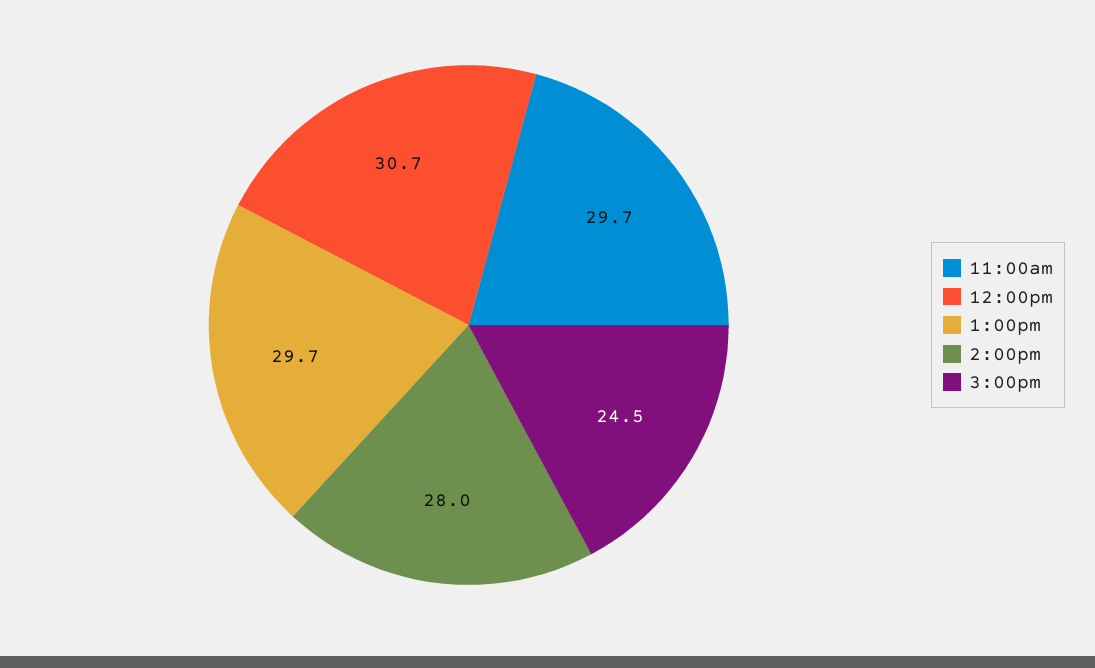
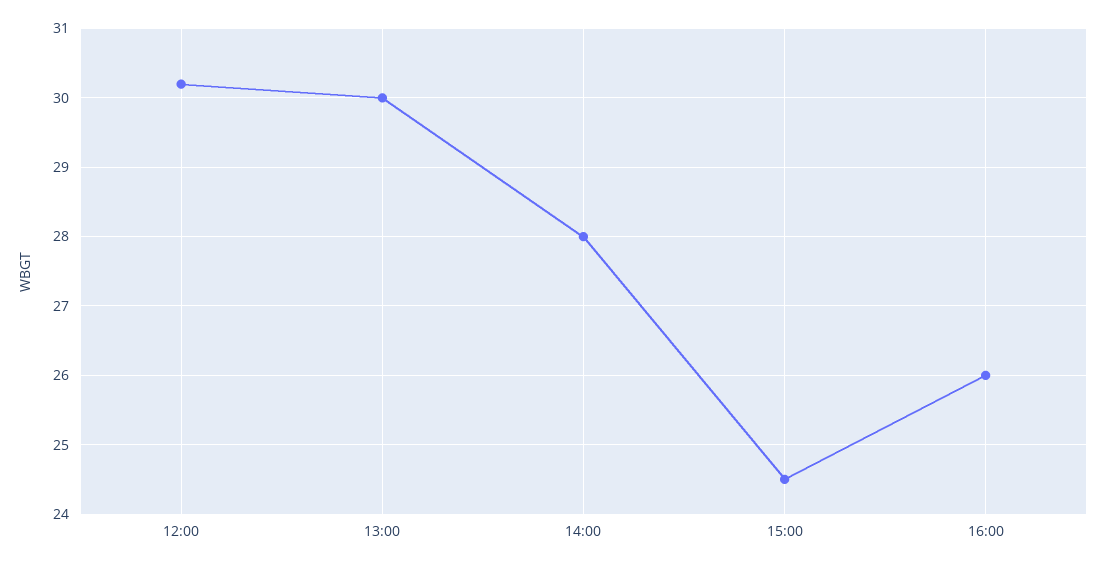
11:00am: 29.7 -> none
12:00pm: 30.7 -> 30.2
1:00pm: 29.7 -> 30
16:00: none -> 26

